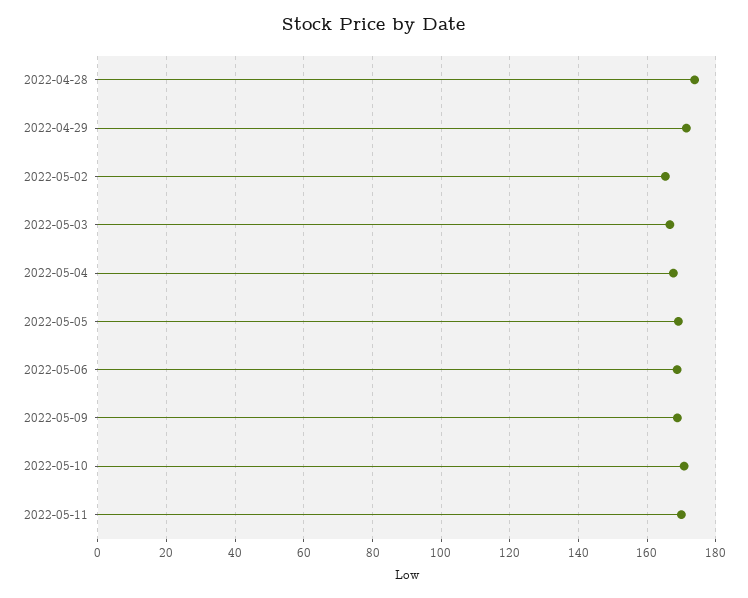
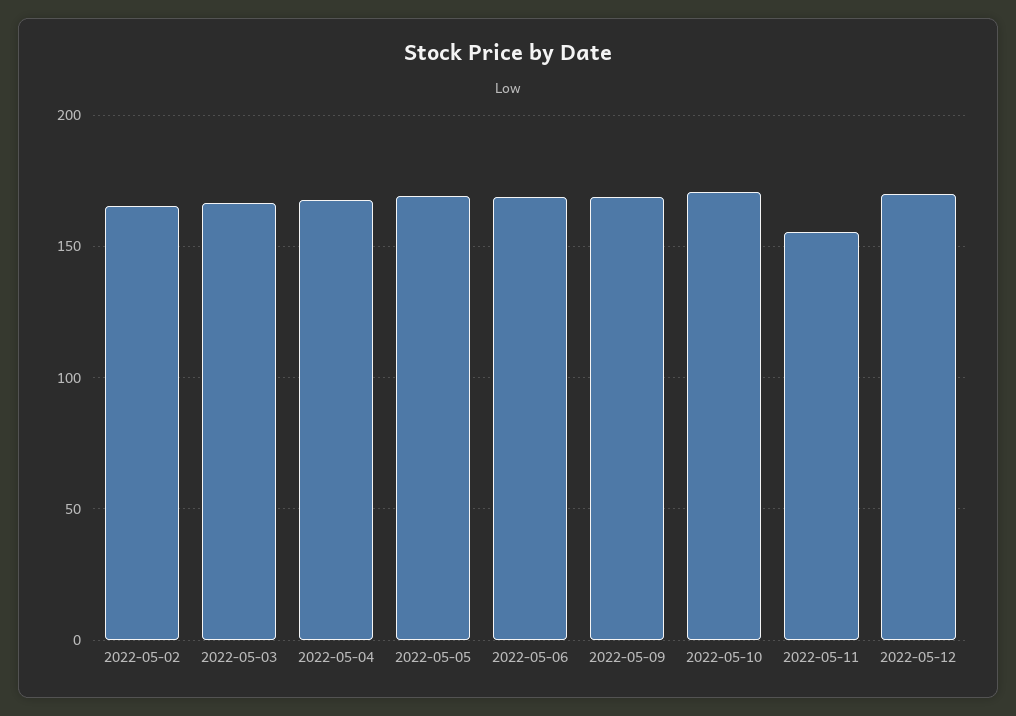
2022-04-28: 174 -> none
2022-04-29: 172 -> none
2022-05-11: 170 -> 155
2022-05-12: none -> 170

